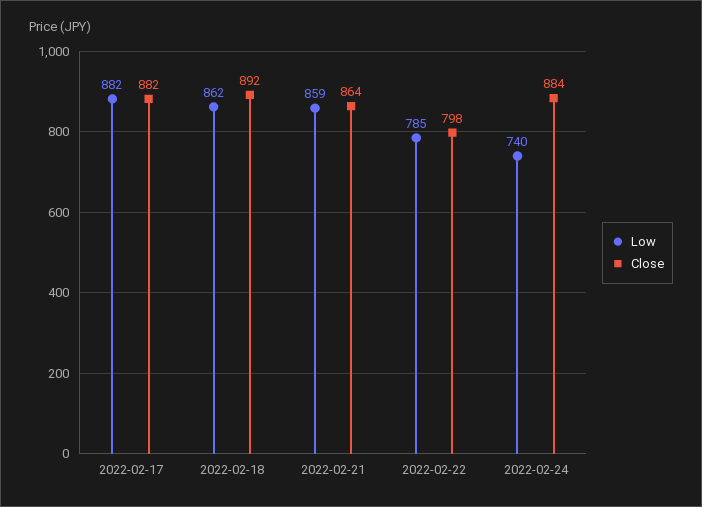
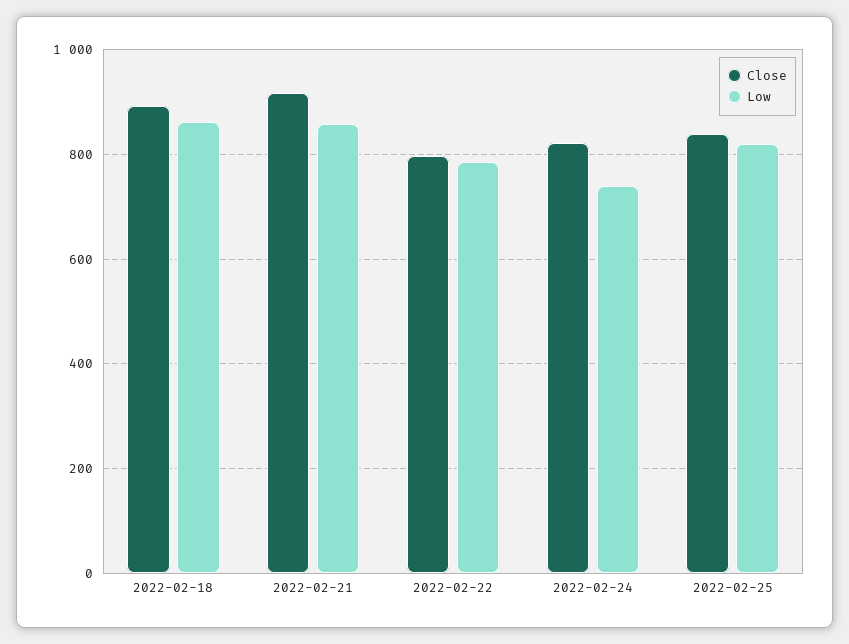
Low, 2022-02-17: 882 -> none
Close, 2022-02-17: 882 -> none
Close, 2022-02-21: 864 -> 920
Close, 2022-02-24: 884 -> 820
Close, 2022-02-25: none -> 840
Low, 2022-02-25: none -> 820

